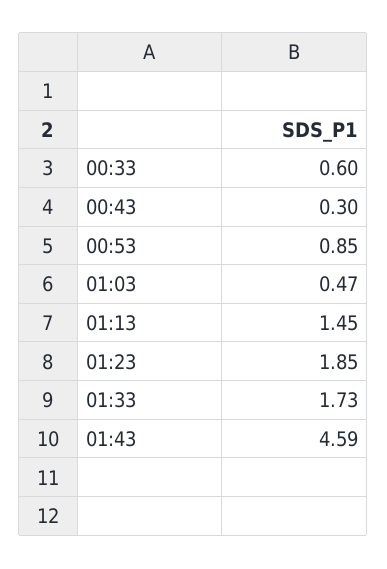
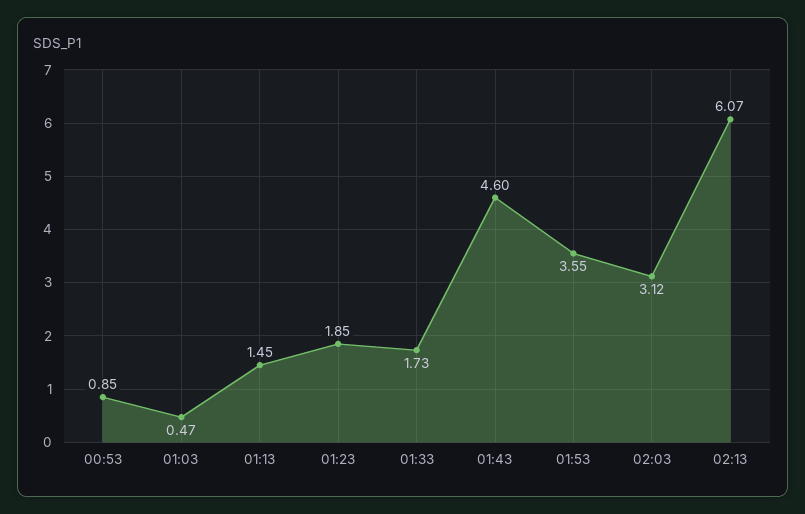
00:33: 0.6 -> none
00:43: 0.3 -> none
01:43: 4.59 -> 4.6
01:53: none -> 3.55
02:03: none -> 3.12
02:13: none -> 6.07

